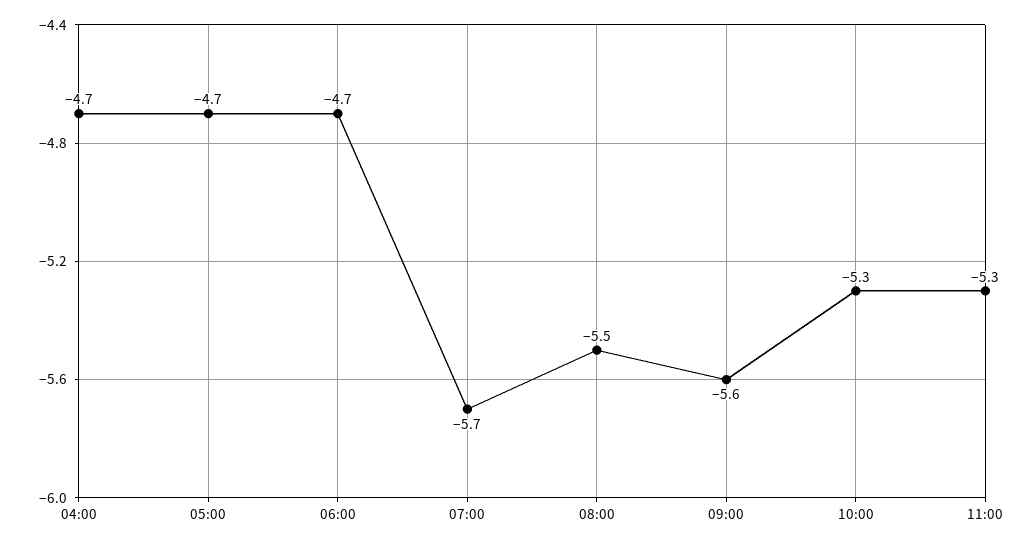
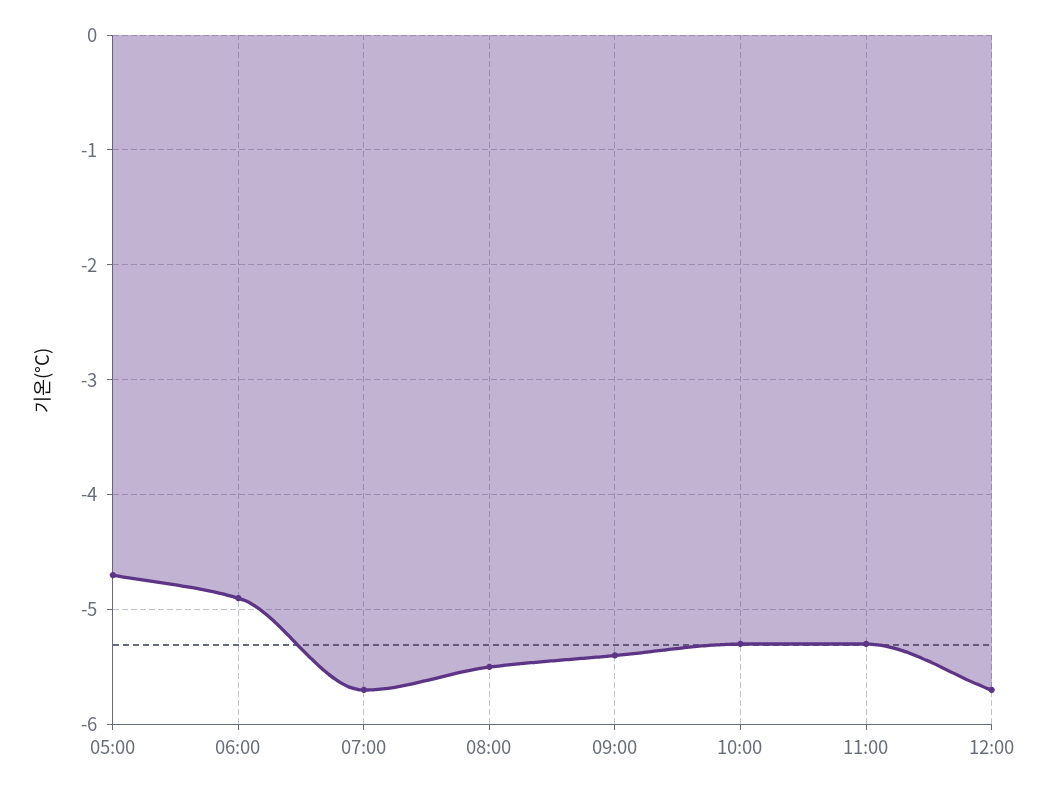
04:00: -4.7 -> none
06:00: -4.7 -> -4.9
09:00: -5.6 -> -5.4
12:00: none -> -5.7

